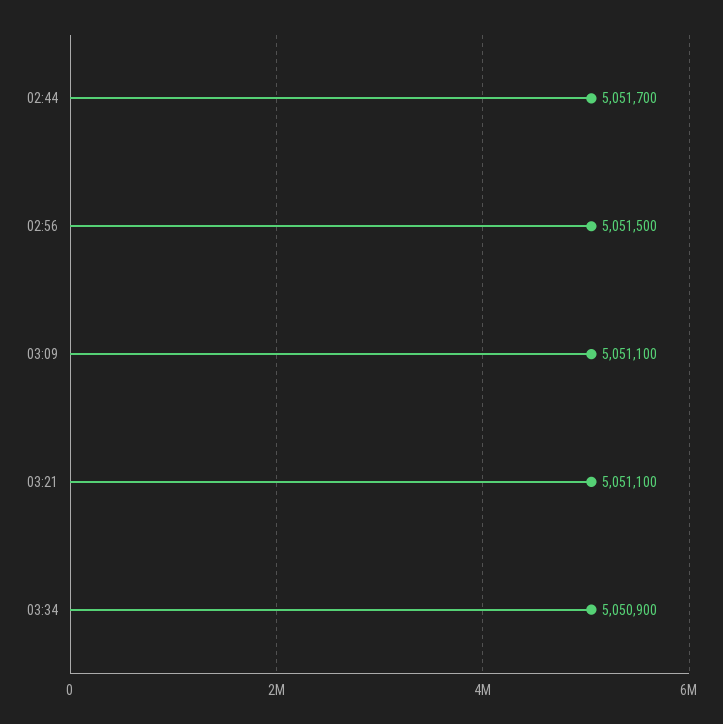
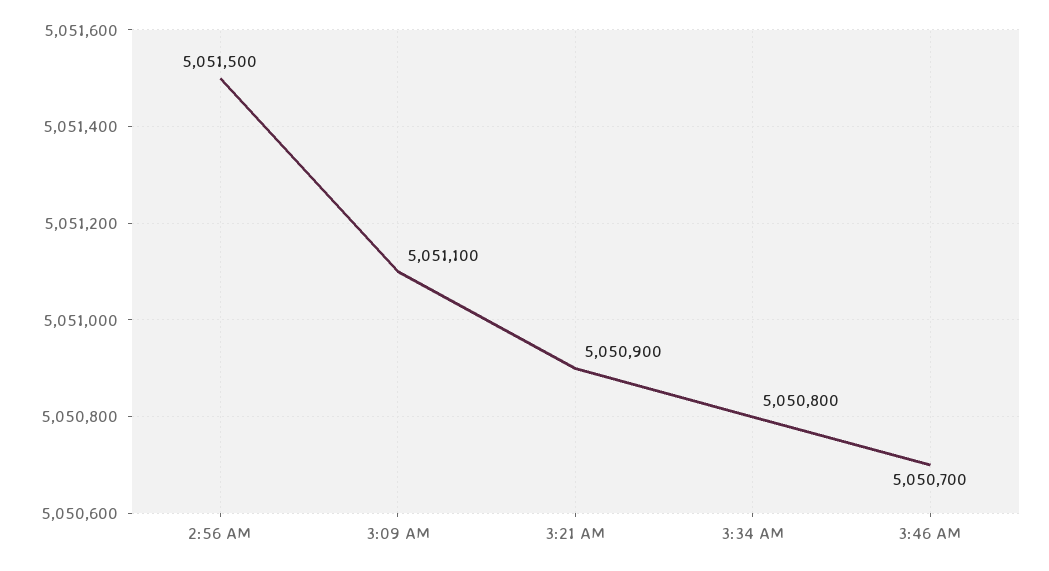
02:44: 5051700 -> none
03:21: 5051100 -> 5050900
03:34: 5050900 -> 5050800
3:46 AM: none -> 5050700

